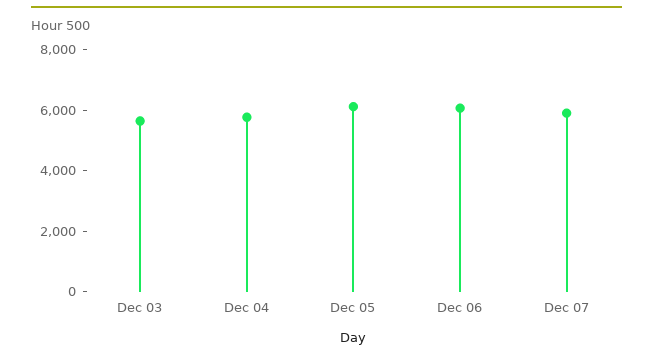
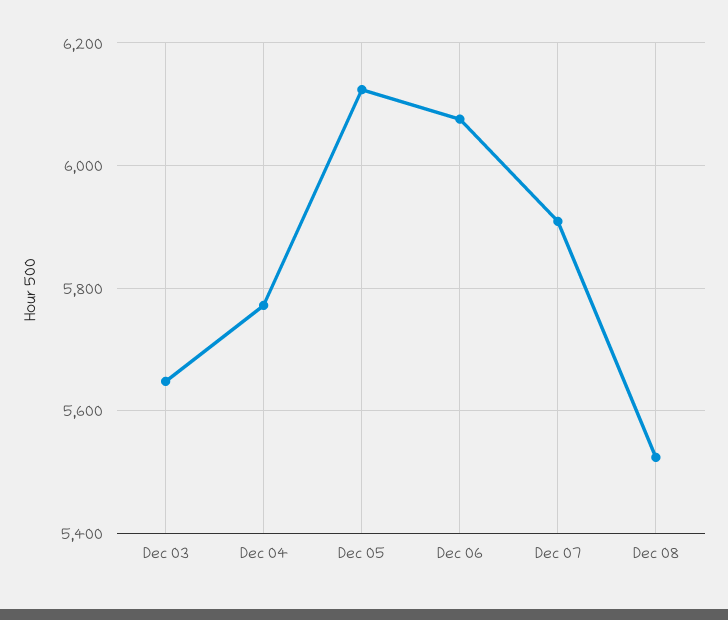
Dec 08: none -> 5520

